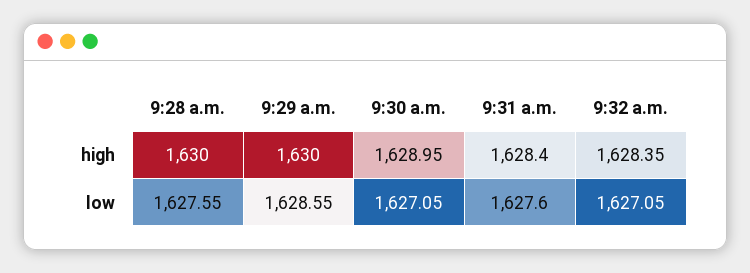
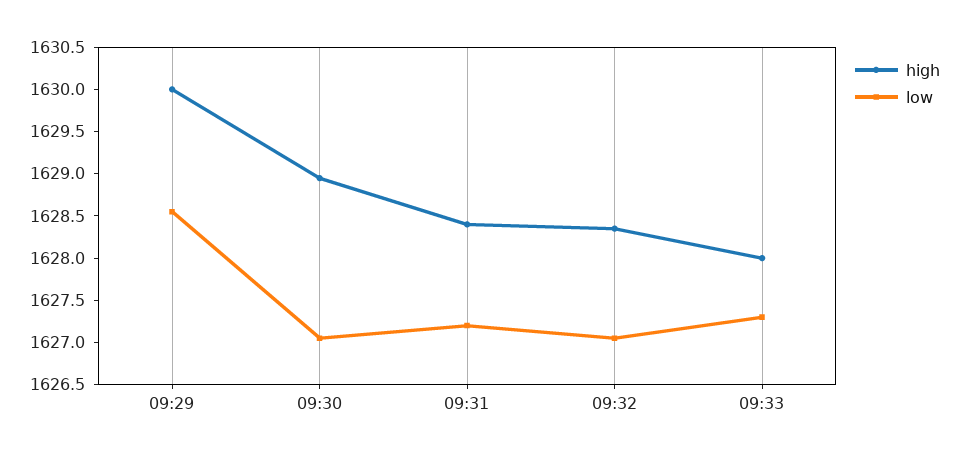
high, 9:28 a.m.: 1630 -> none
low, 9:28 a.m.: 1627.55 -> none
low, 9:31 a.m.: 1627.6 -> 1627.2
high, 09:33: none -> 1628
low, 09:33: none -> 1627.3

